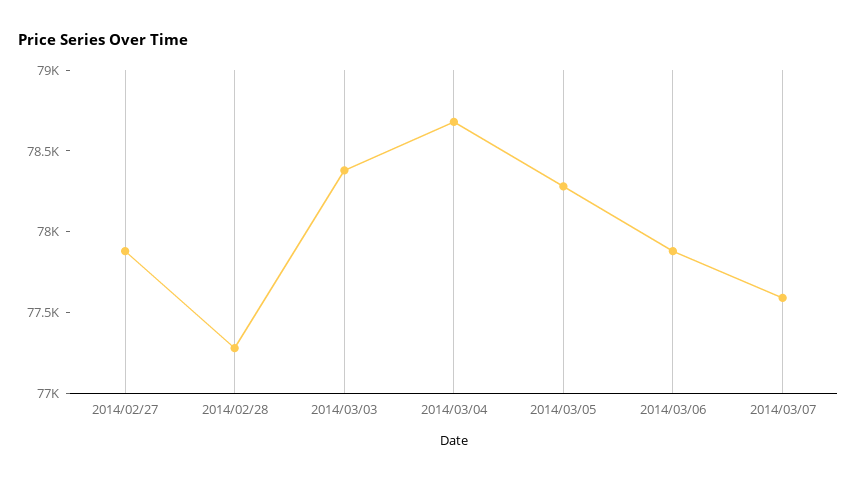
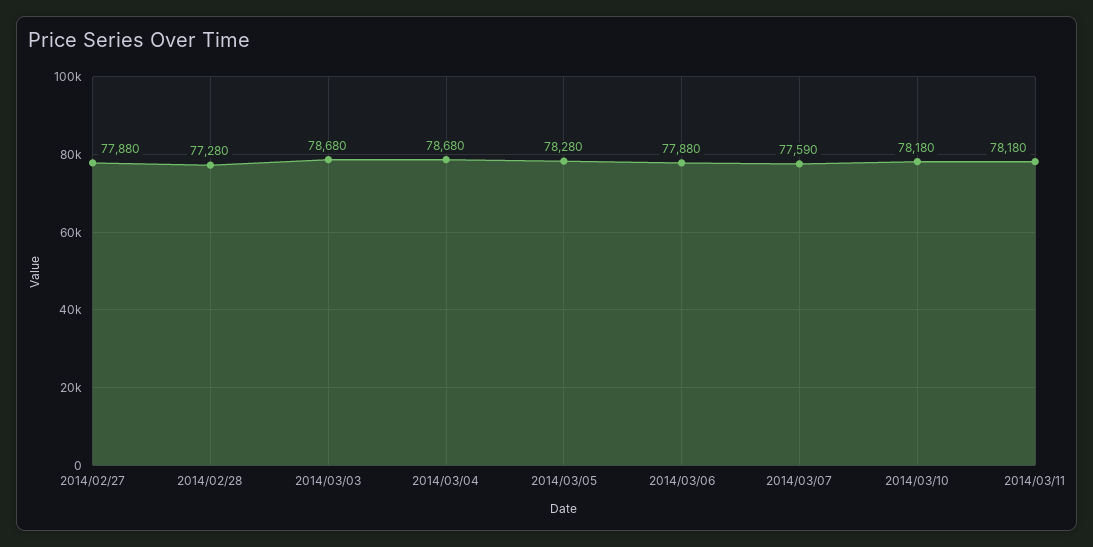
2014/03/03: 78400 -> 78680
2014/03/10: none -> 78180
2014/03/11: none -> 78180

